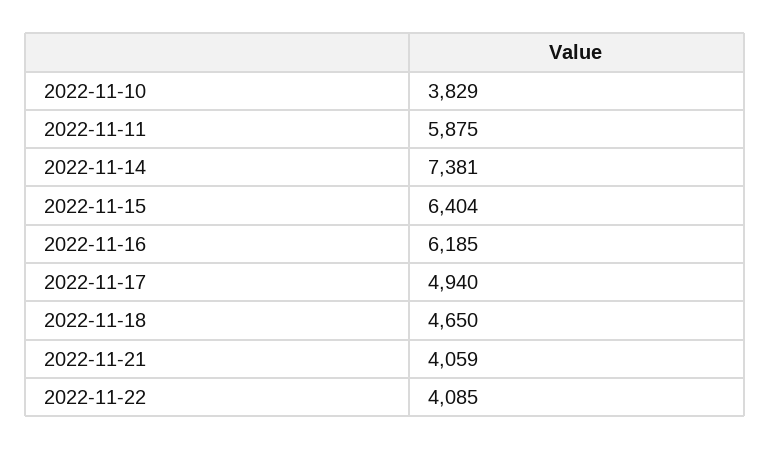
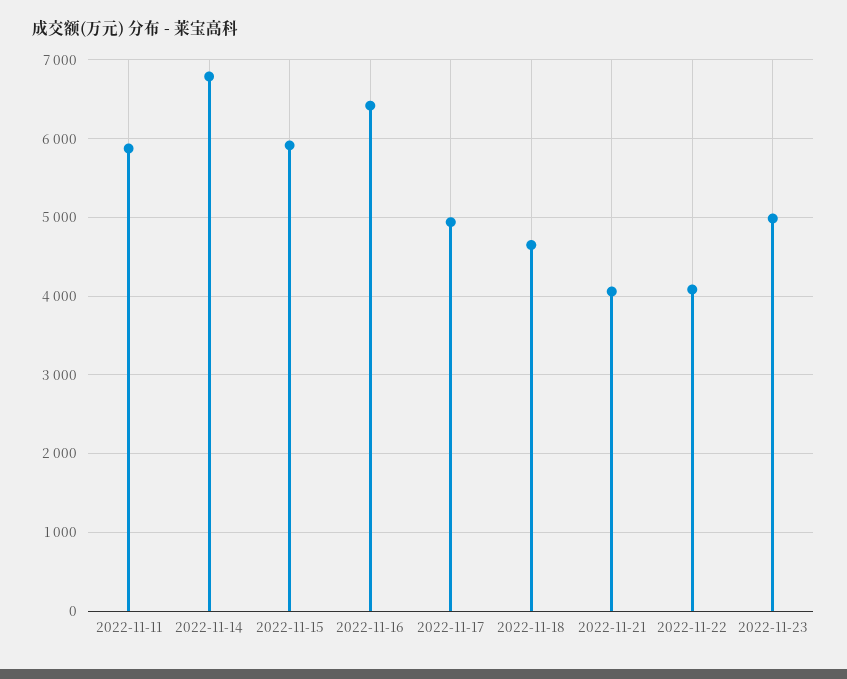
2022-11-10: 3829 -> none
2022-11-14: 7381 -> 6800
2022-11-15: 6404 -> 5900
2022-11-16: 6185 -> 6400
2022-11-23: none -> 5000

